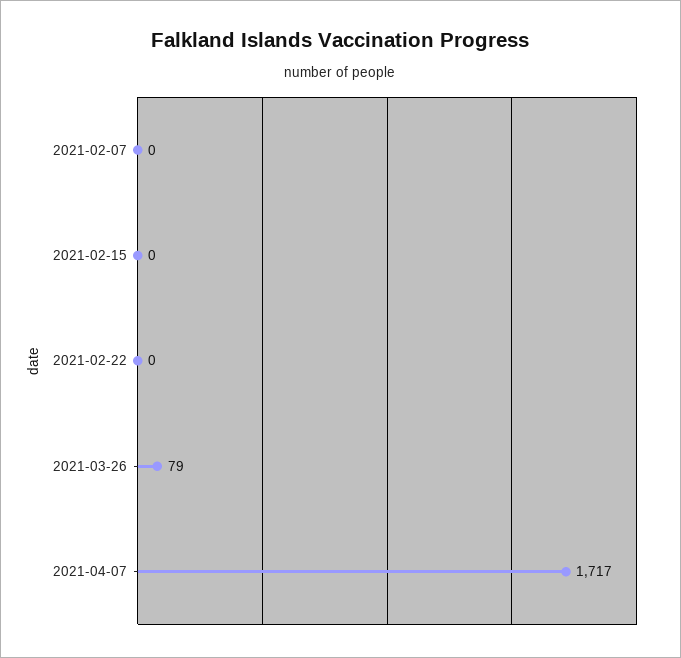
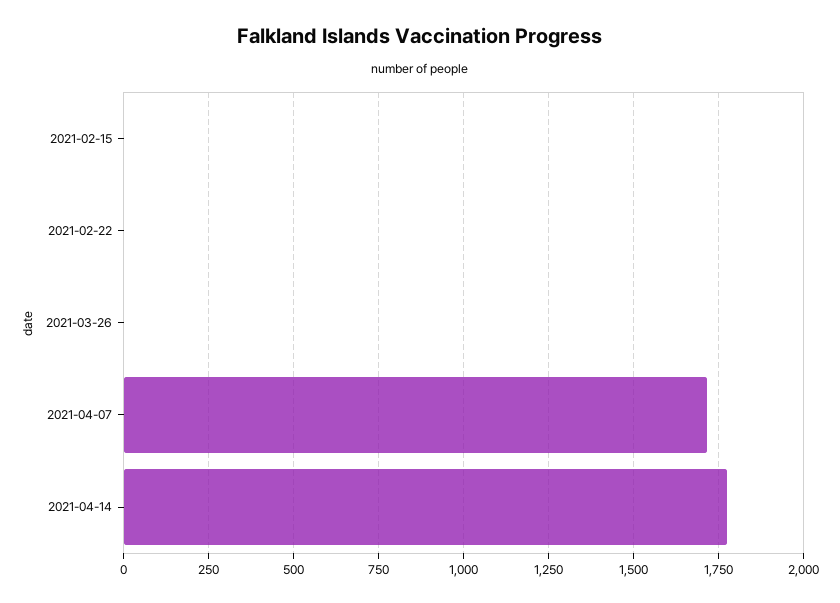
2021-02-07: 0 -> none
2021-03-26: 79 -> 0
2021-04-14: none -> 1775

